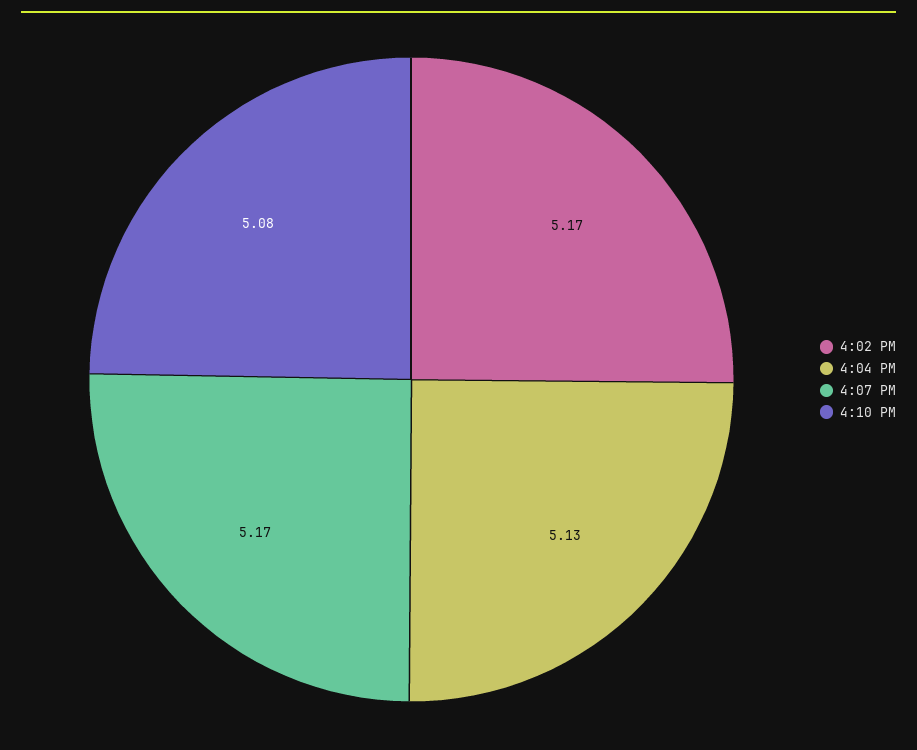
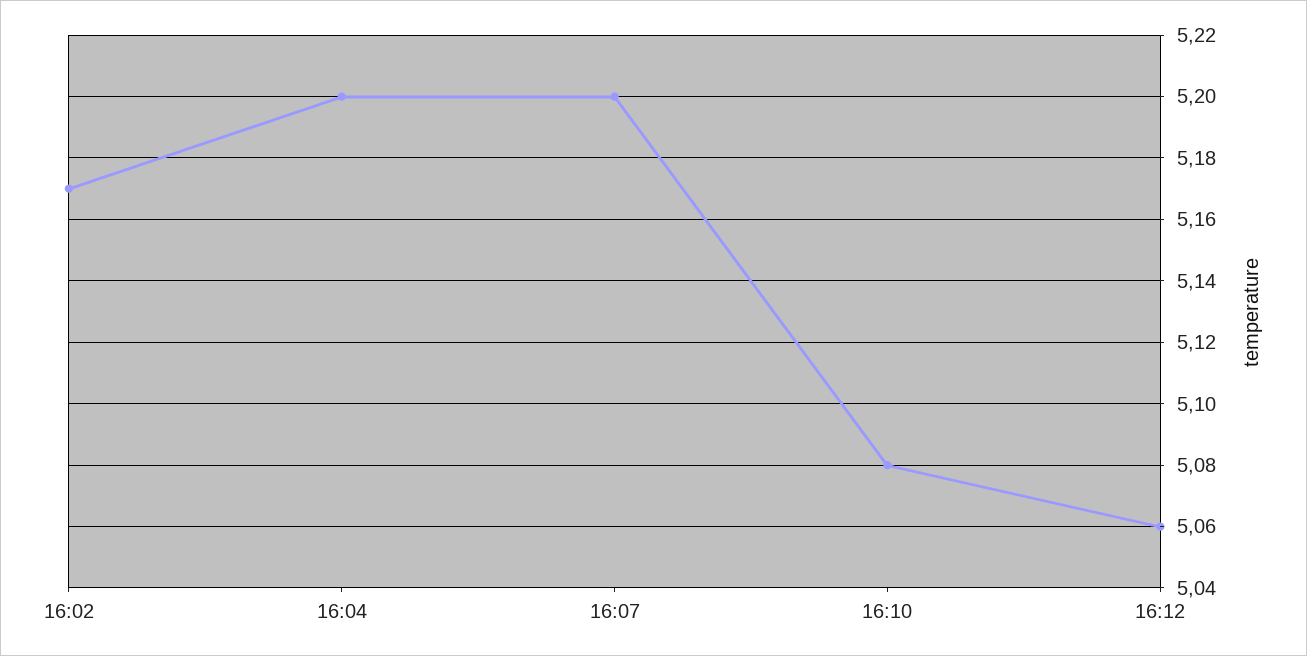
4:04 PM: 5.13 -> 5.2
4:07 PM: 5.17 -> 5.2
16:12: none -> 5.06

